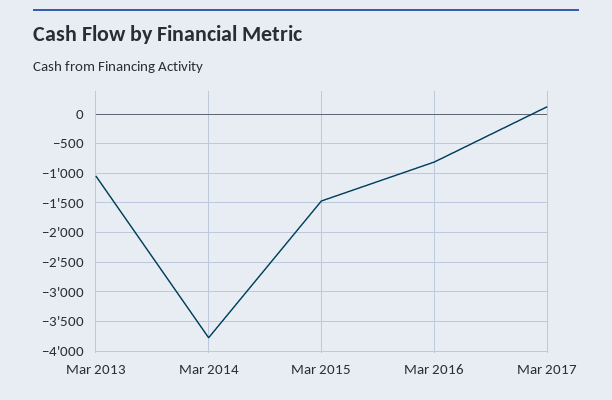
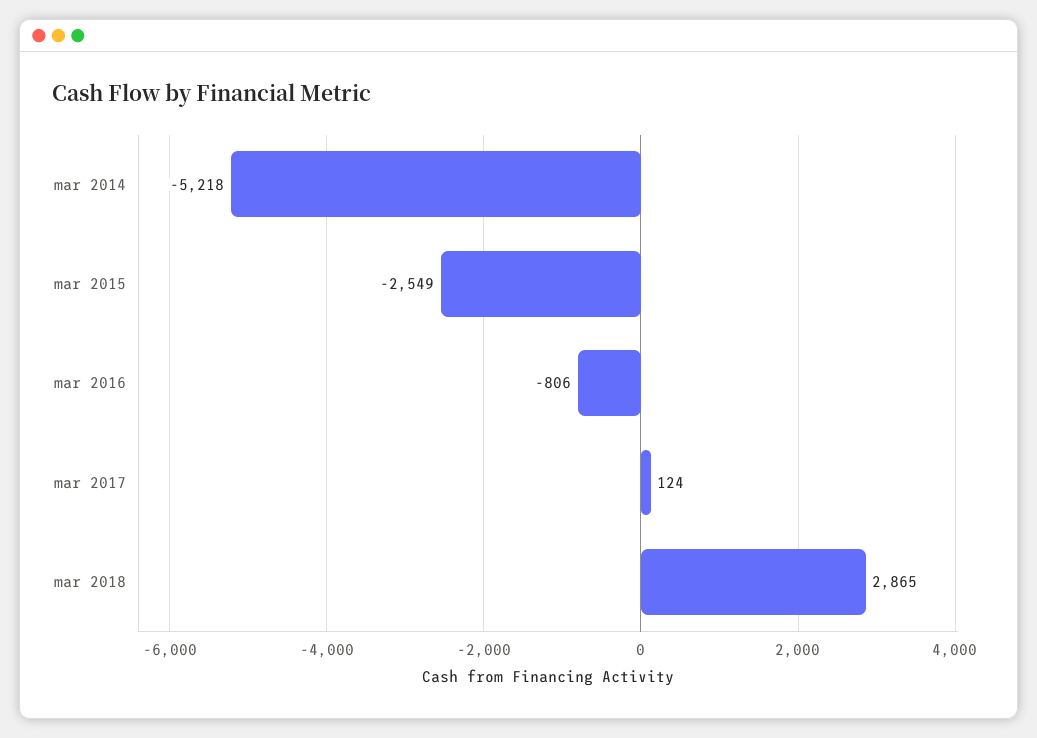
Mar 2013: -1000 -> none
Mar 2014: -3750 -> -5218
Mar 2015: -1500 -> -2549
mar 2018: none -> 2865

